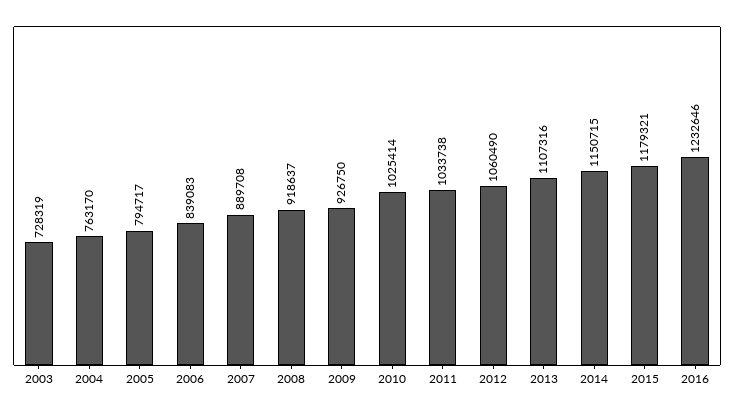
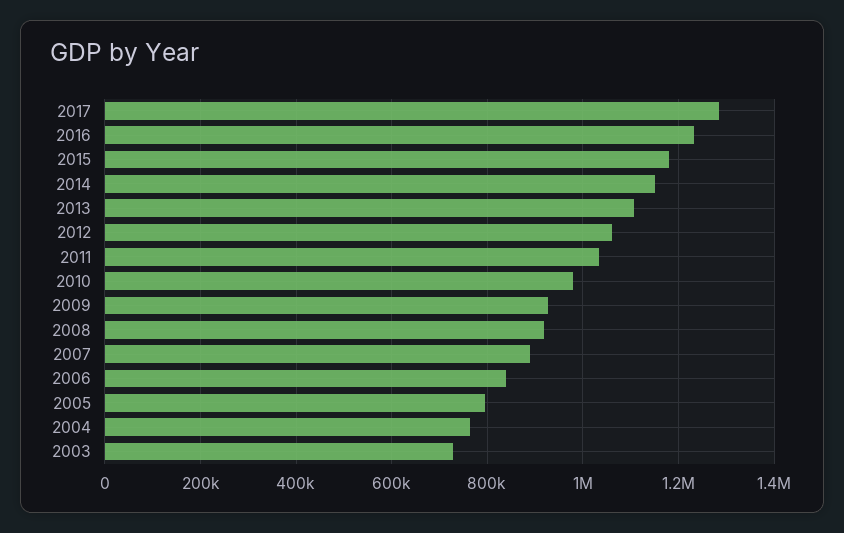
2010: 1025414 -> 980000
2017: none -> 1280000

